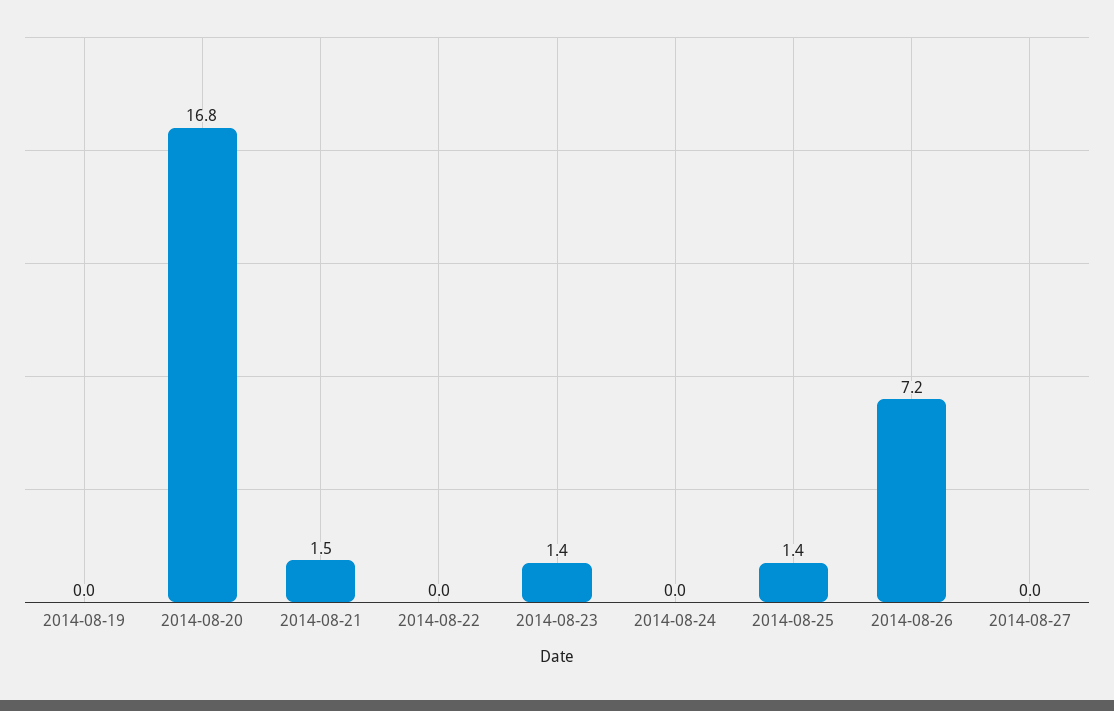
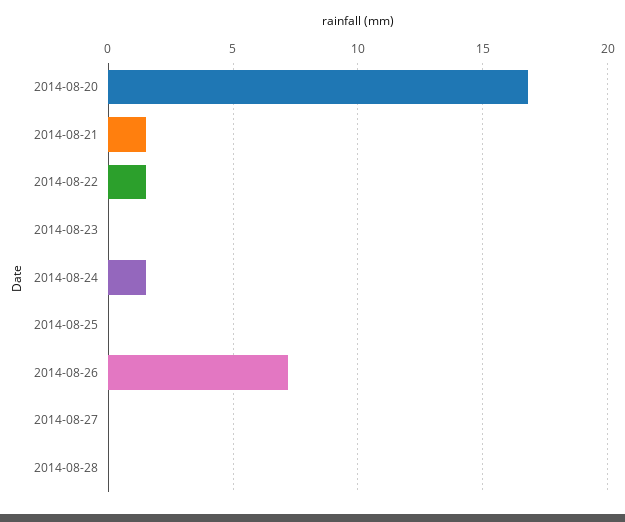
2014-08-19: 0 -> none
2014-08-22: 0 -> 1.5
2014-08-23: 1.4 -> 0
2014-08-24: 0 -> 1.5
2014-08-25: 1.4 -> 0
2014-08-28: none -> 0

